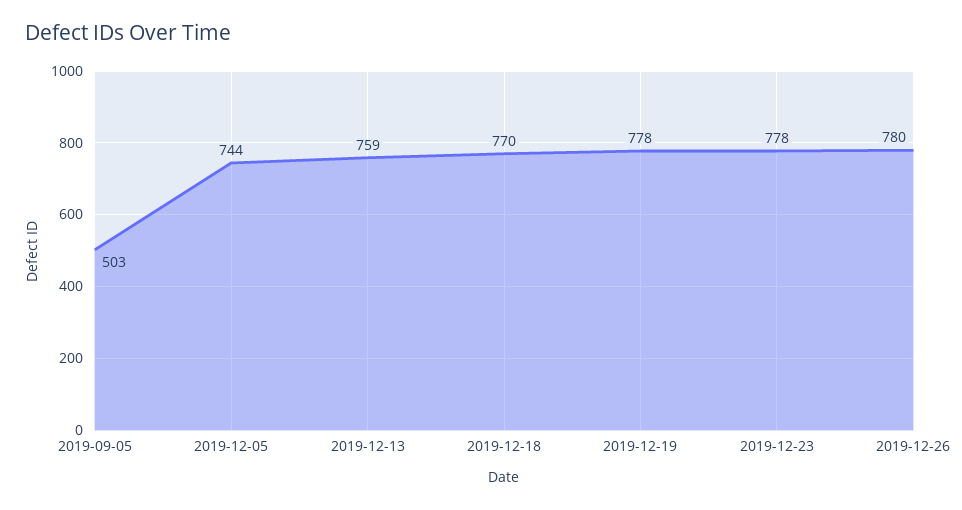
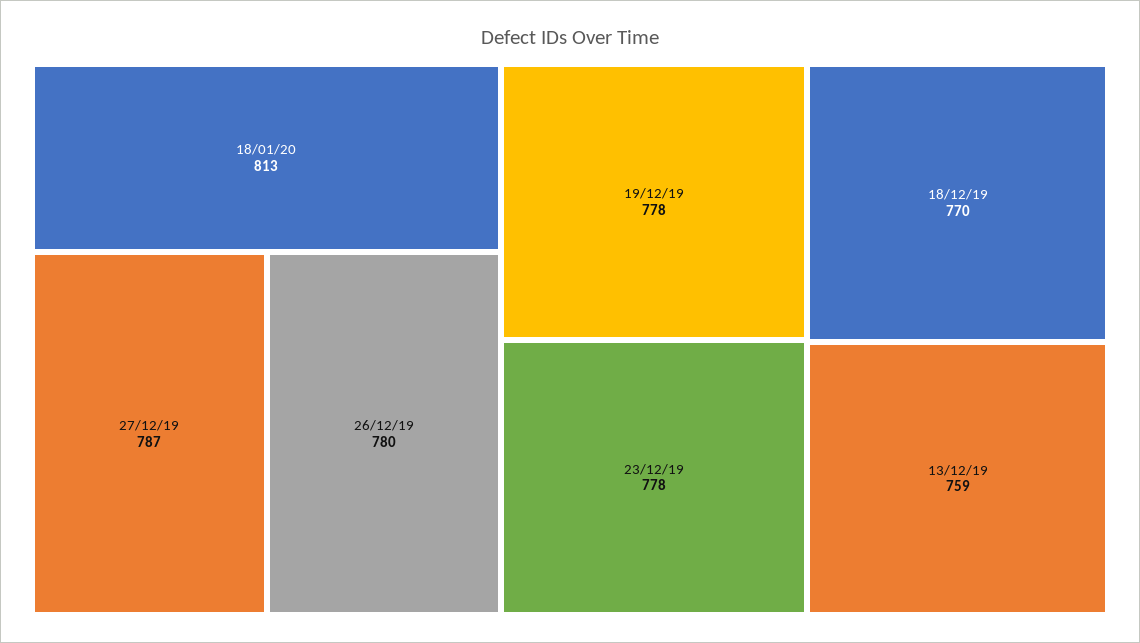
2019-09-05: 503 -> none
2019-12-05: 744 -> none
18/01/20: none -> 813
27/12/19: none -> 787

